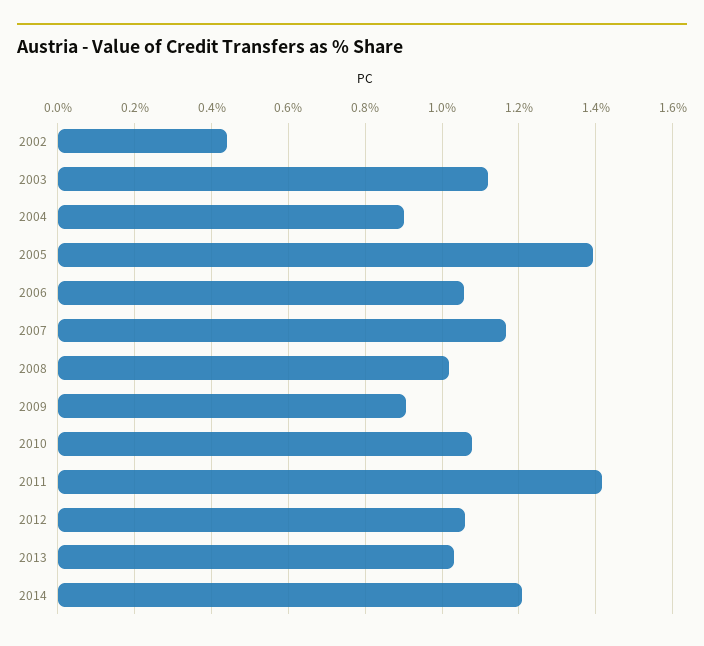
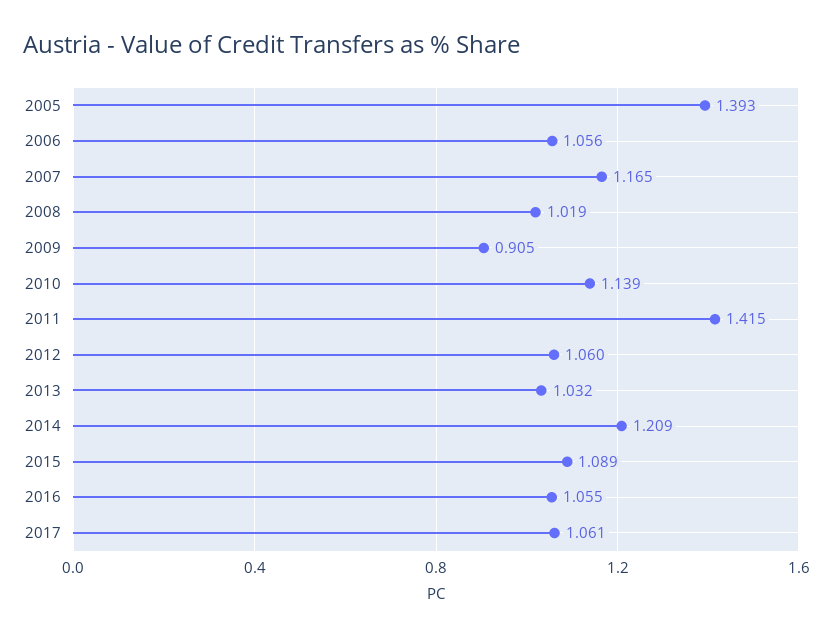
2002: 0.44 -> none
2003: 1.12 -> none
2004: 0.9 -> none
2010: 1.08 -> 1.139
2015: none -> 1.089
2016: none -> 1.055
2017: none -> 1.061

